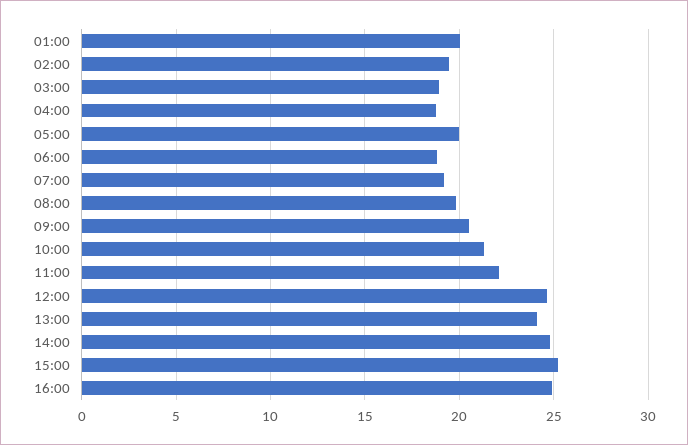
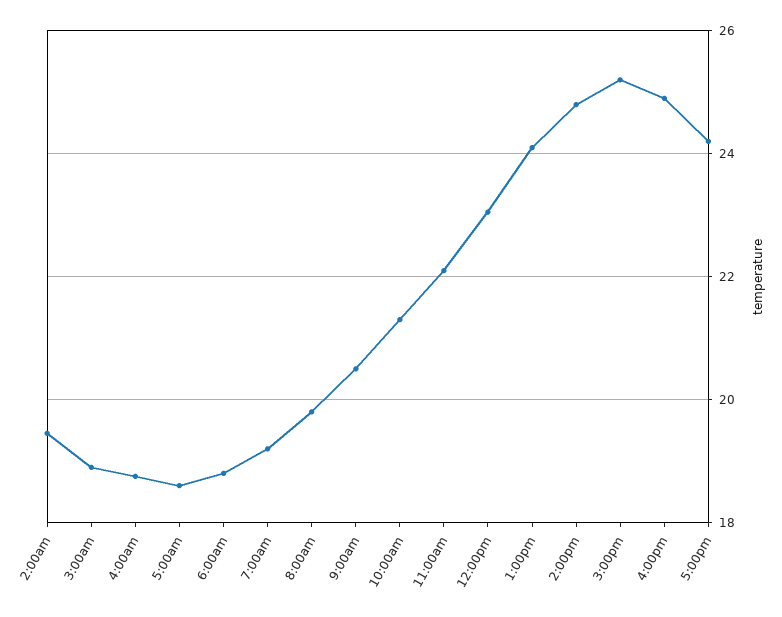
01:00: 20 -> none
05:00: 20 -> 18.6
12:00: 24.5 -> 23
5:00pm: none -> 24.2

